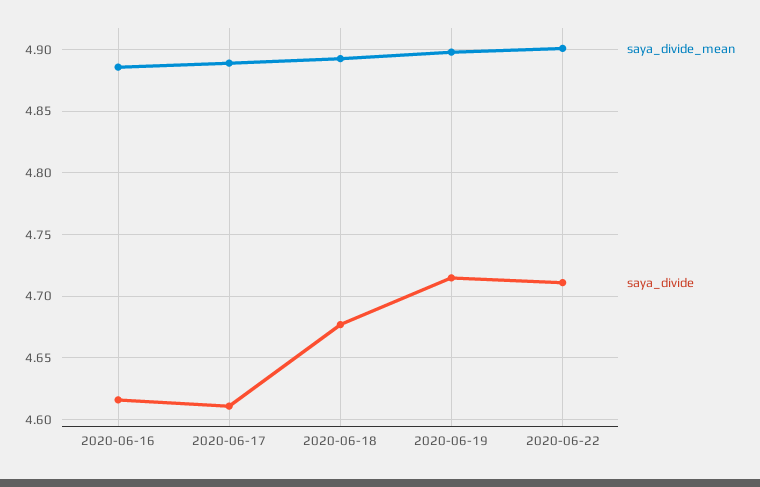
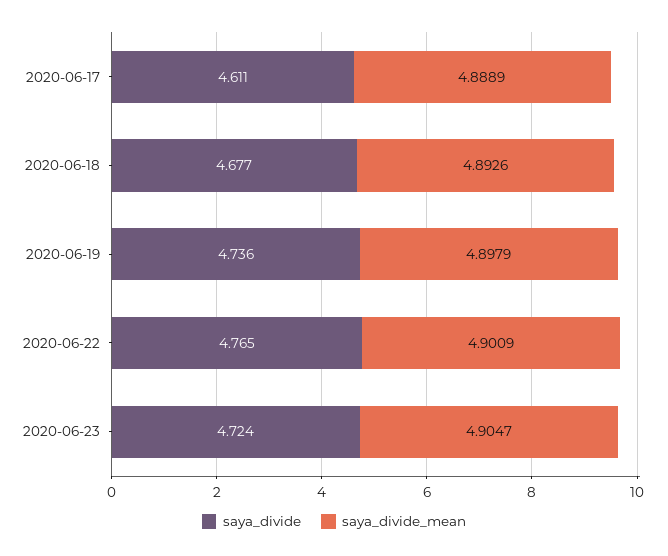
saya_divide_mean, 2020-06-16: 4.885 -> none
saya_divide, 2020-06-16: 4.615 -> none
saya_divide, 2020-06-19: 4.715 -> 4.736
saya_divide, 2020-06-22: 4.71 -> 4.765
saya_divide, 2020-06-23: none -> 4.724
saya_divide_mean, 2020-06-23: none -> 4.9047

